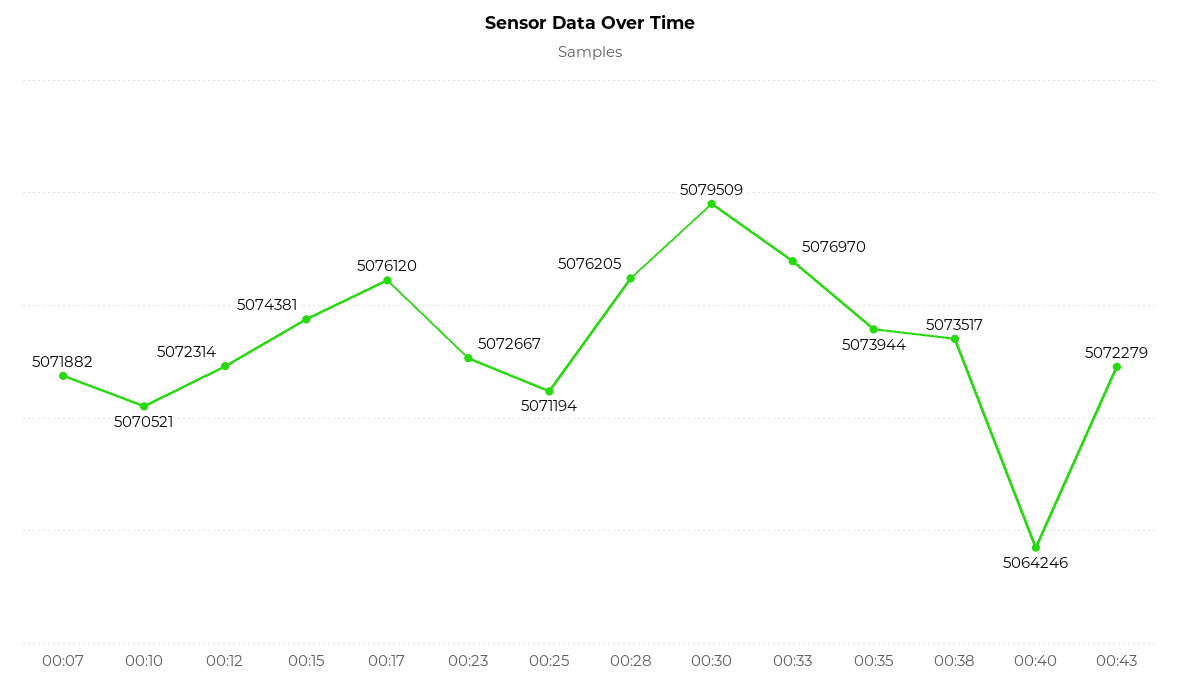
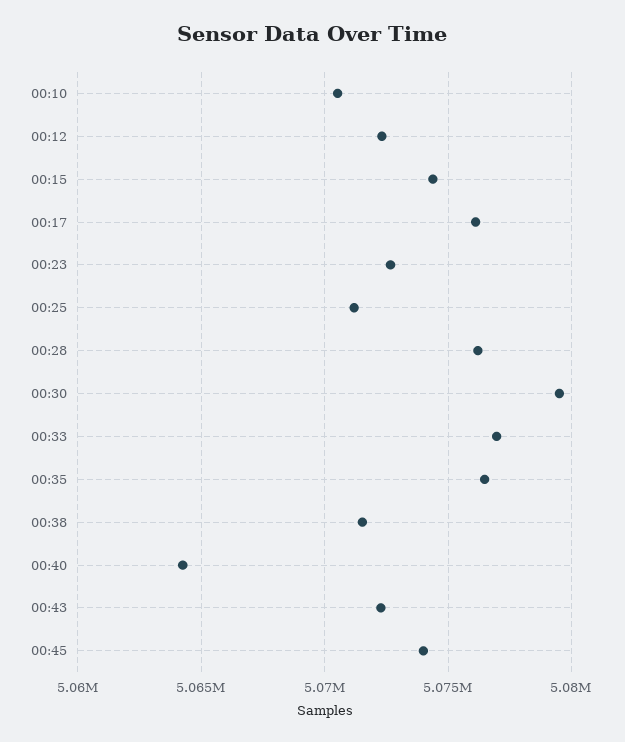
00:07: 5071882 -> none
00:35: 5073944 -> 5076500
00:38: 5073517 -> 5071500
00:45: none -> 5074000

